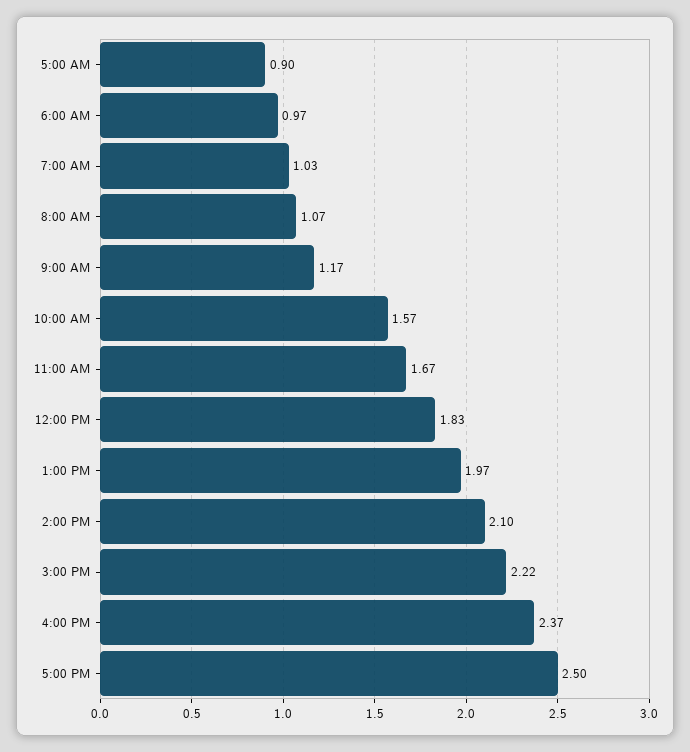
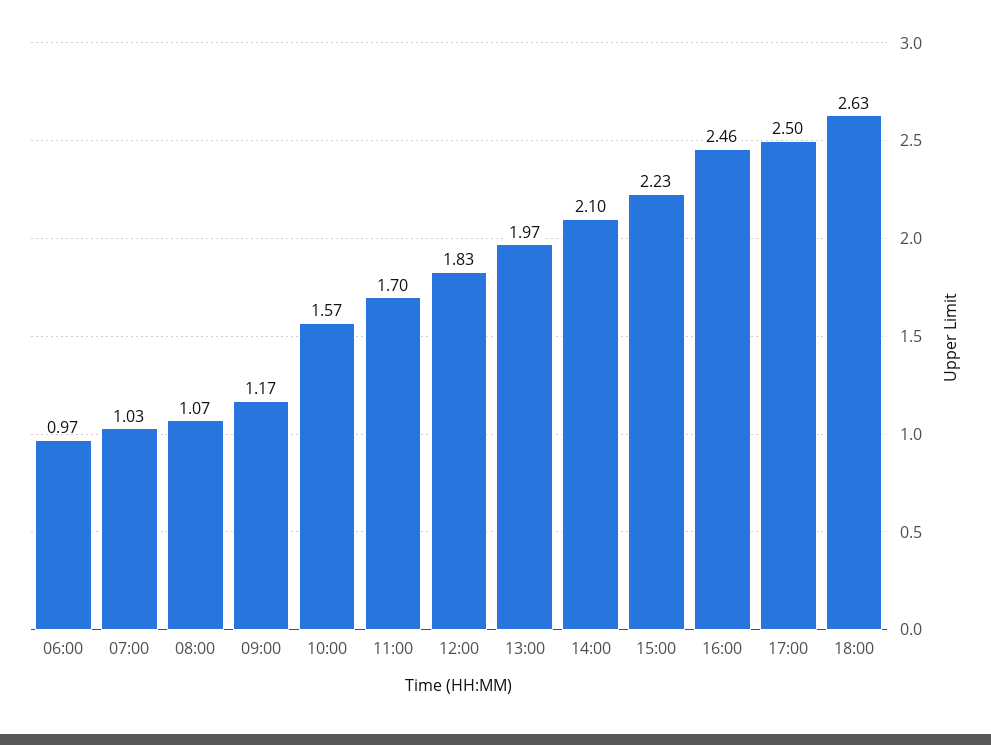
5:00 AM: 0.9 -> none
11:00 AM: 1.67 -> 1.7
3:00 PM: 2.22 -> 2.23
4:00 PM: 2.37 -> 2.46
18:00: none -> 2.63

